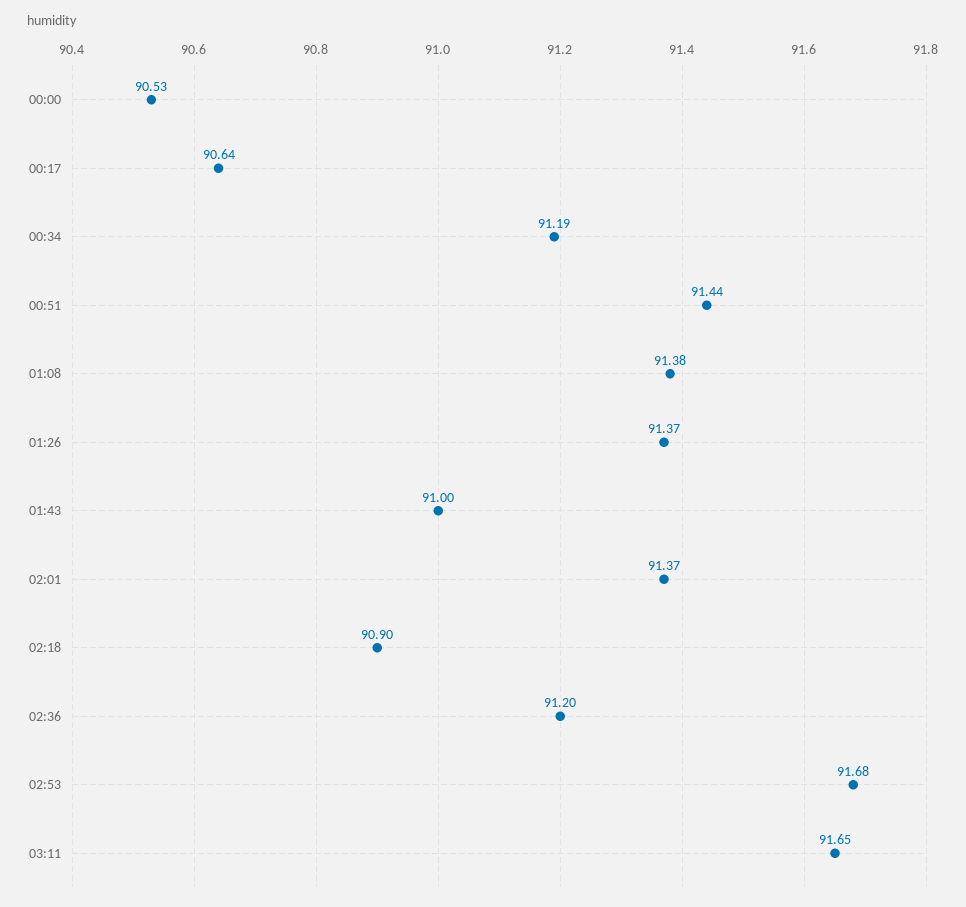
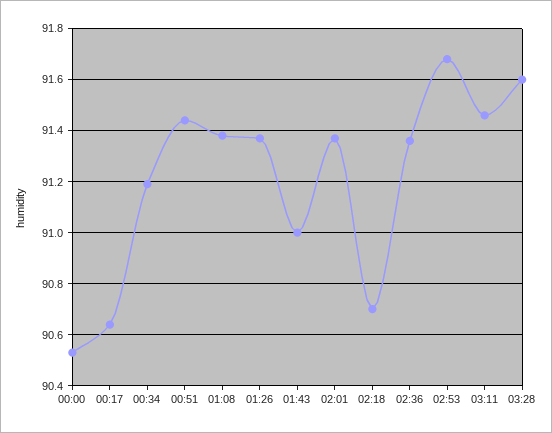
02:18: 90.9 -> 90.7
02:36: 91.2 -> 91.35
03:11: 91.65 -> 91.45
03:28: none -> 91.6

